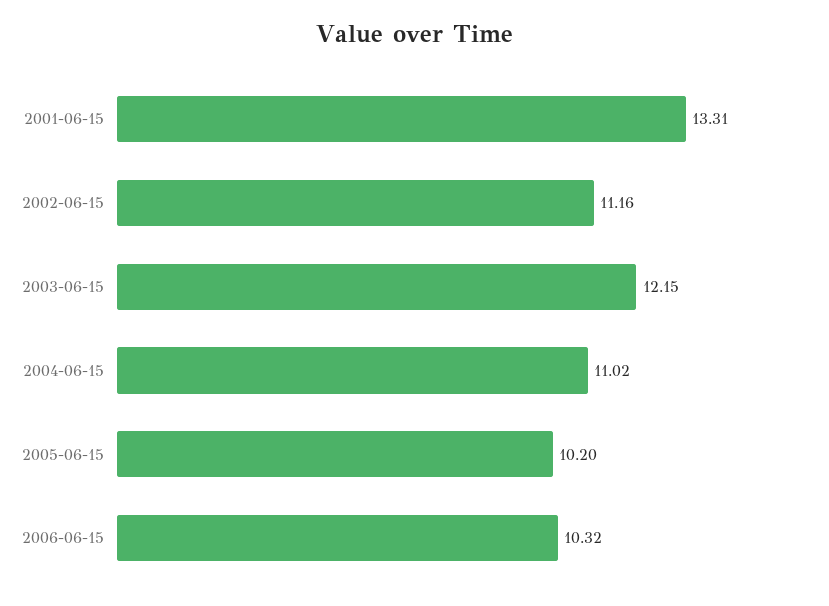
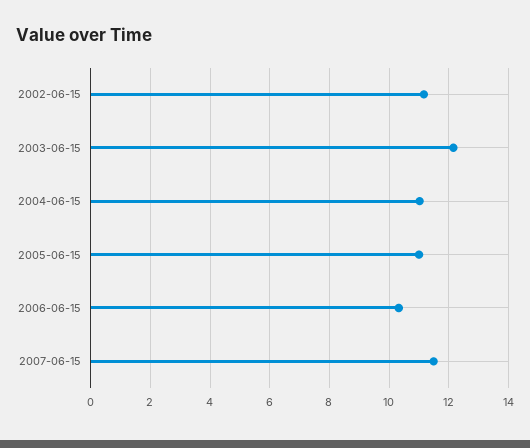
2001-06-15: 13.31 -> none
2005-06-15: 10.2 -> 11
2007-06-15: none -> 11.5

